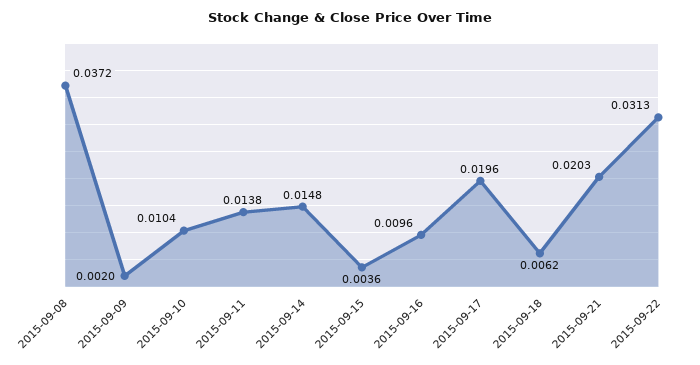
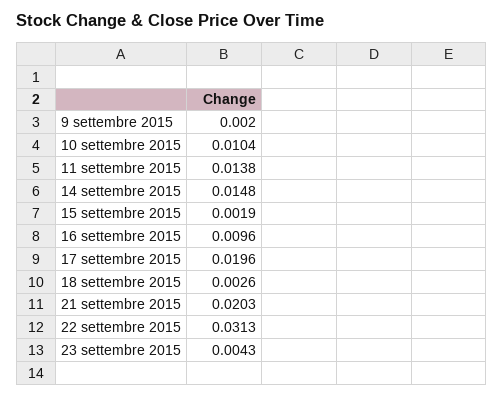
2015-09-08: 0.0372 -> none
2015-09-15: 0.0036 -> 0.0019
2015-09-18: 0.0062 -> 0.0026
23 settembre 2015: none -> 0.0043

